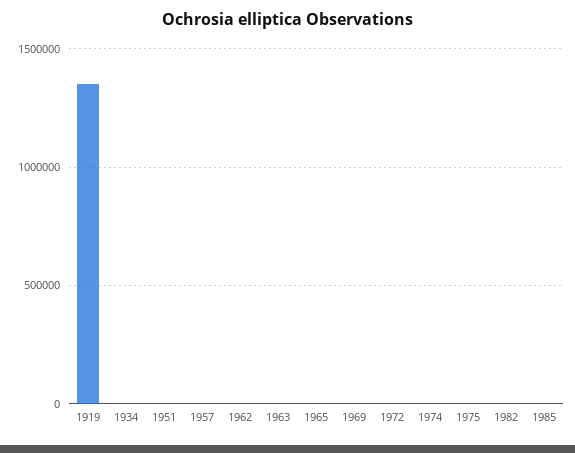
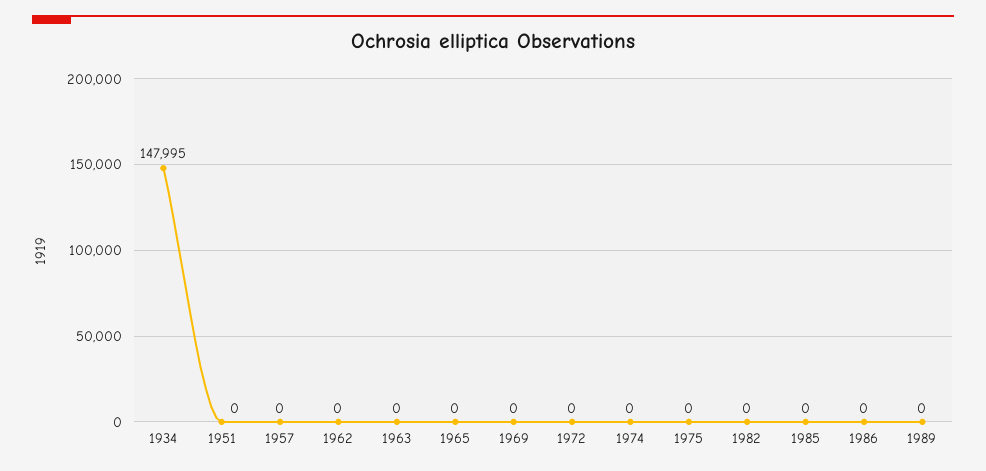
1919: 1350000 -> none
1934: 0 -> 147995
1986: none -> 0
1989: none -> 0

